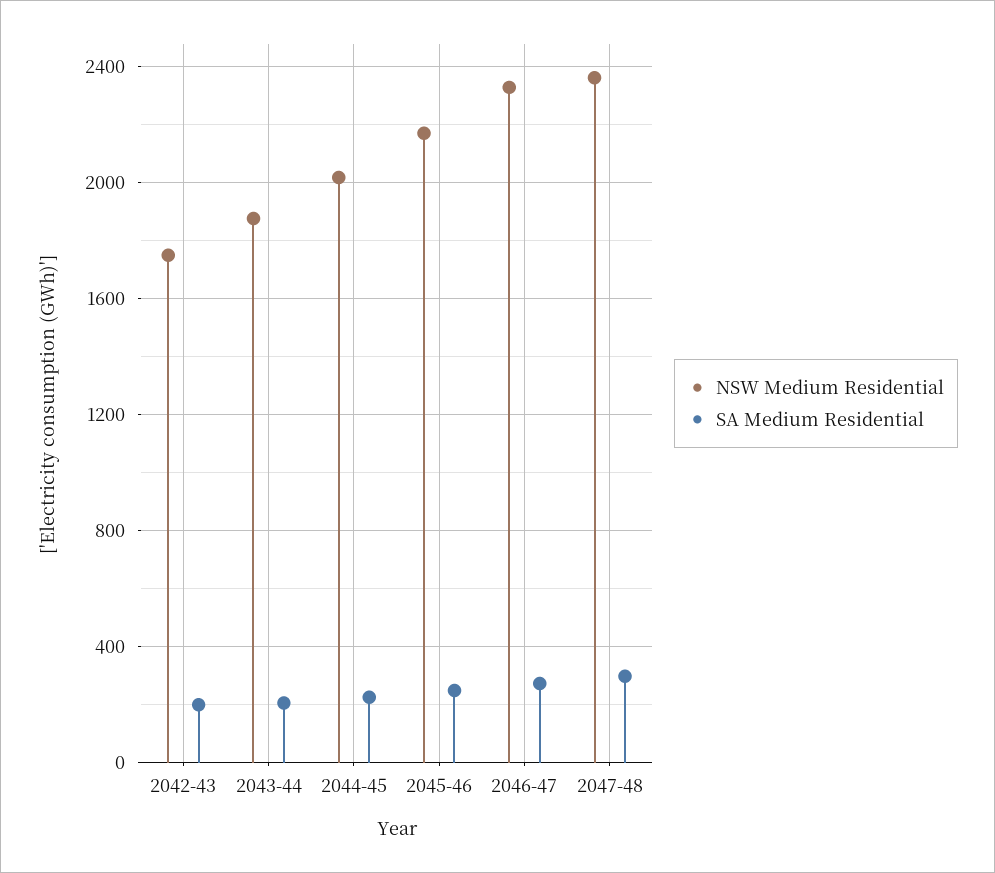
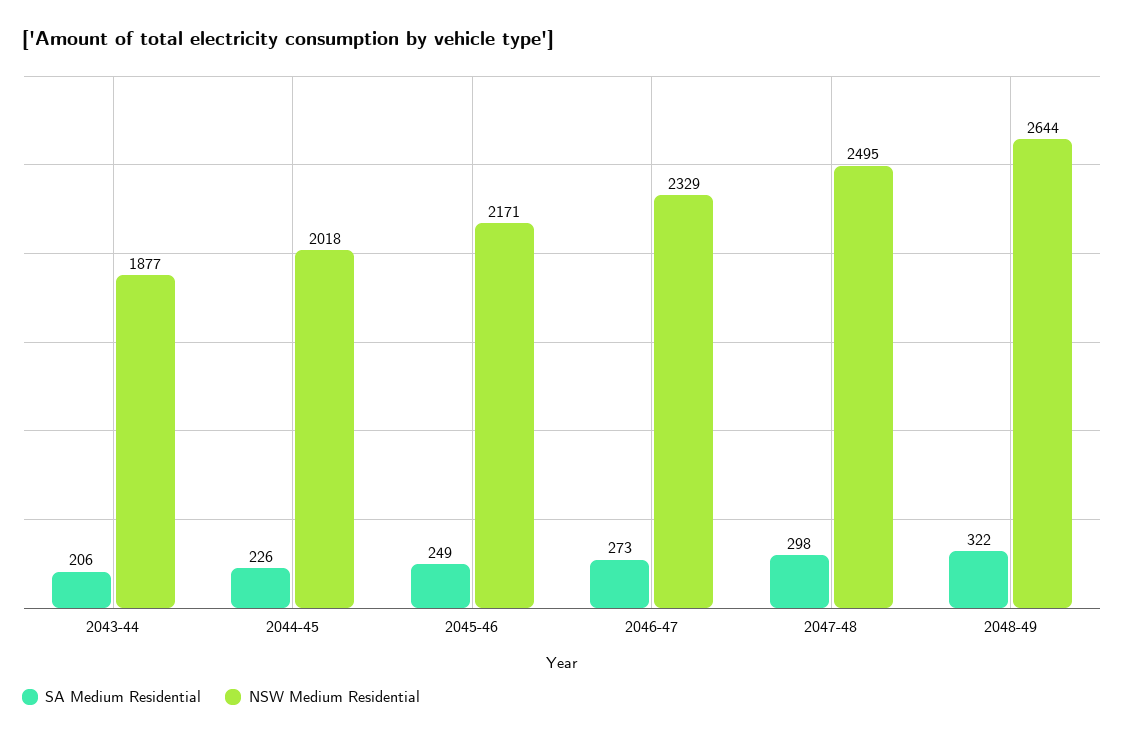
NSW Medium Residential, 2042-43: 1750 -> none
SA Medium Residential, 2042-43: 200 -> none
NSW Medium Residential, 2047-48: 2350 -> 2495
SA Medium Residential, 2048-49: none -> 322
NSW Medium Residential, 2048-49: none -> 2644

